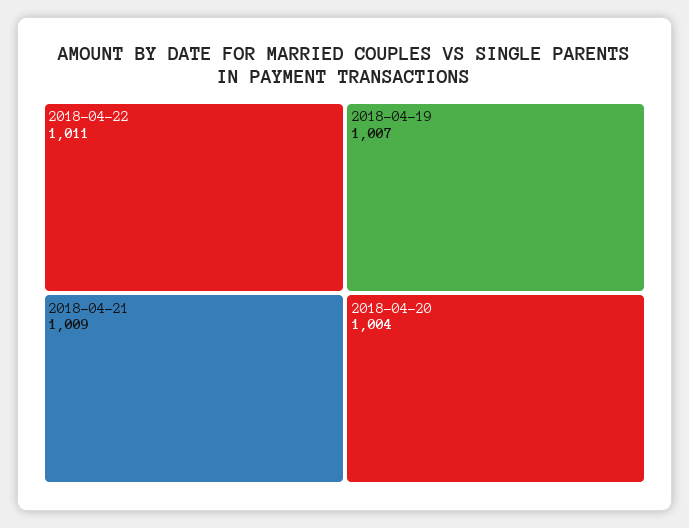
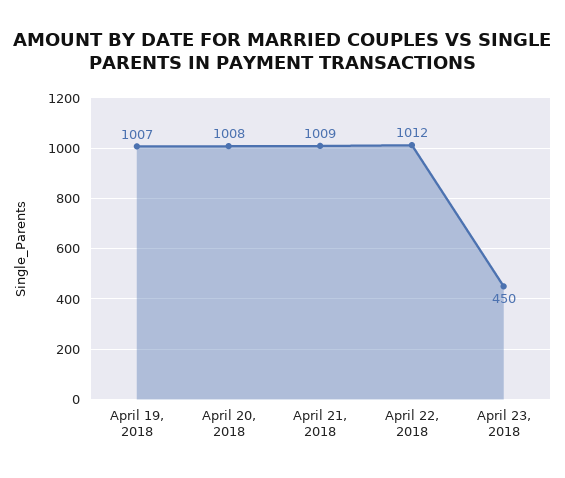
2018-04-22: 1011 -> 1012
2018-04-20: 1004 -> 1008
April 23, 2018: none -> 450

